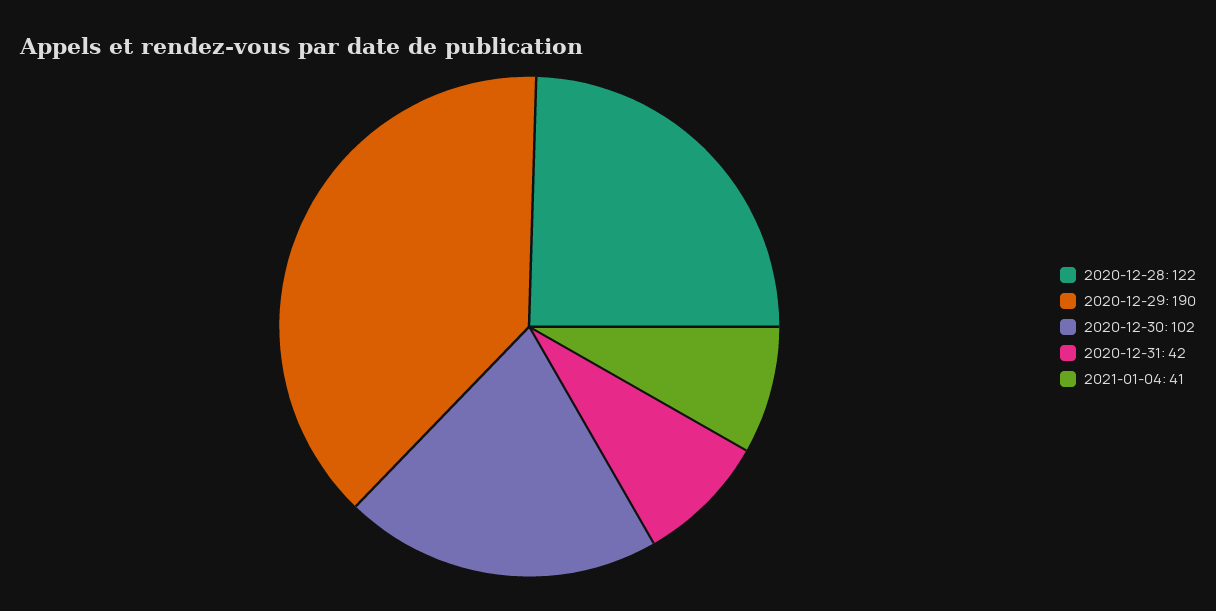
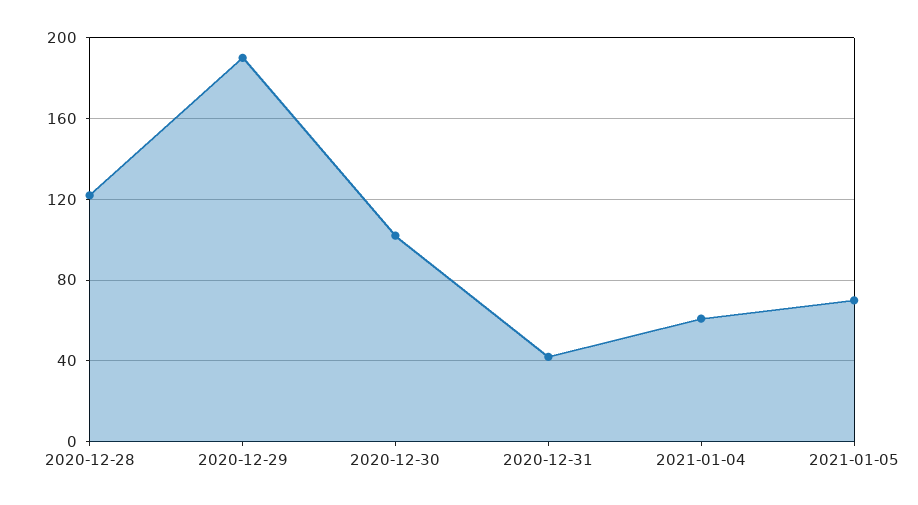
2021-01-04: 41 -> 60
2021-01-05: none -> 70

